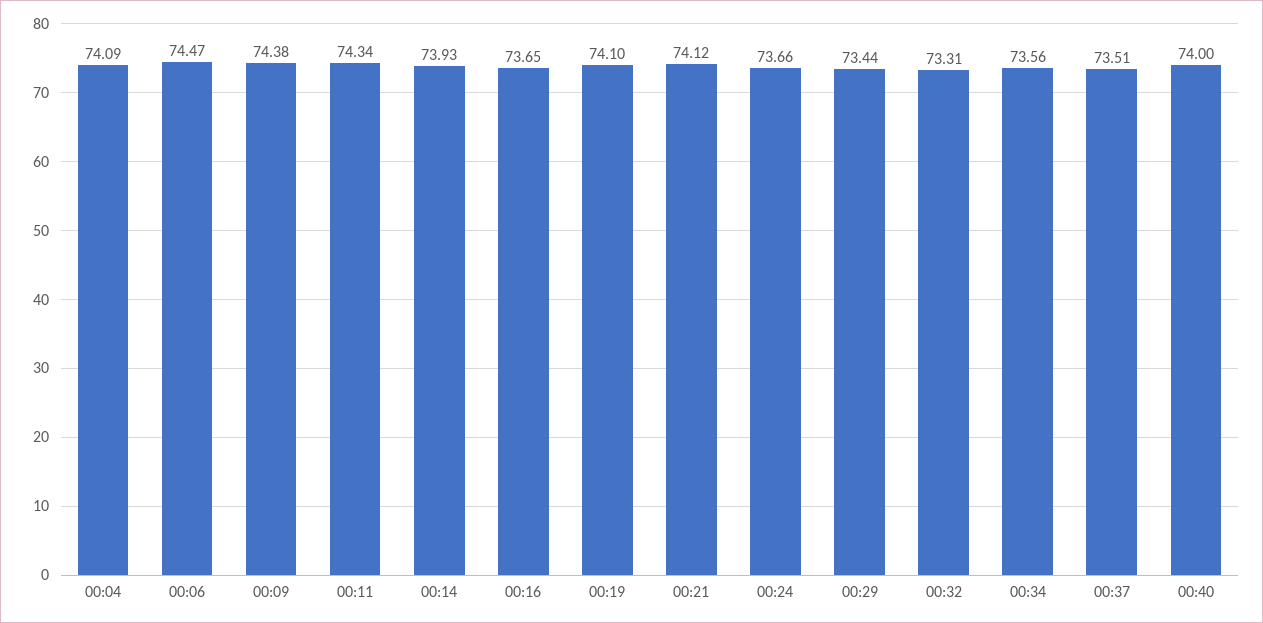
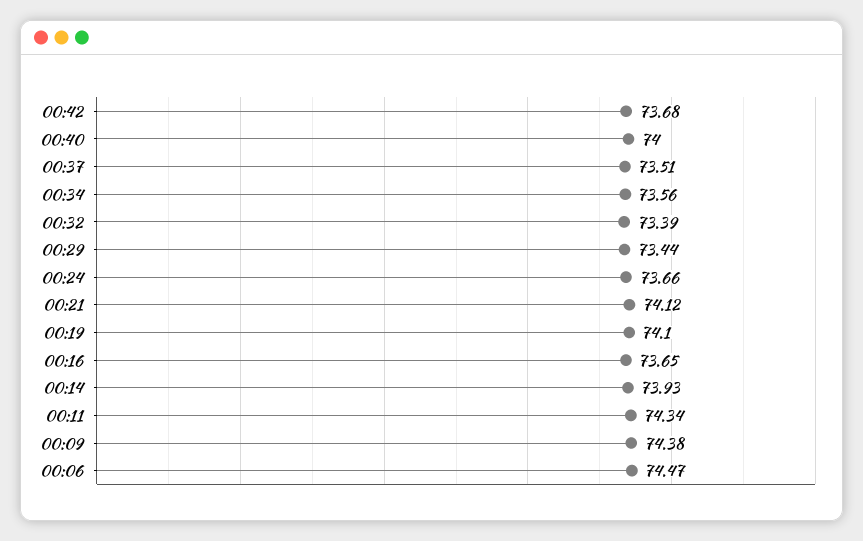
00:04: 74.09 -> none
00:32: 73.31 -> 73.39
00:42: none -> 73.68

